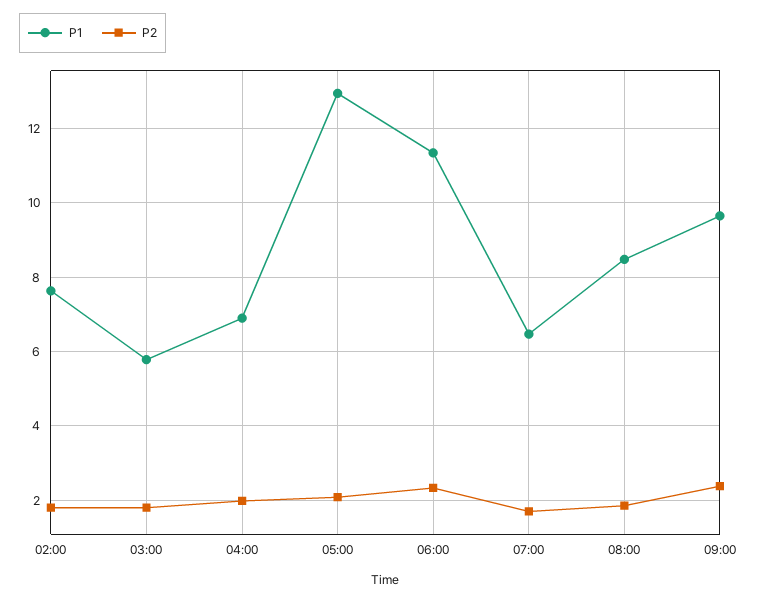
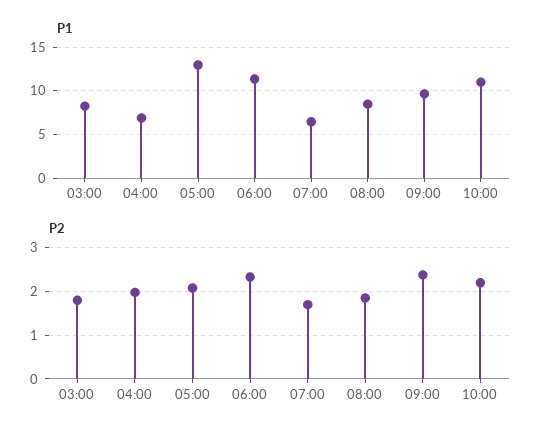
P1, 02:00: 7.6 -> none
P2, 02:00: 1.8 -> none
P1, 03:00: 5.8 -> 8
P1, 10:00: none -> 11
P2, 10:00: none -> 2.2

